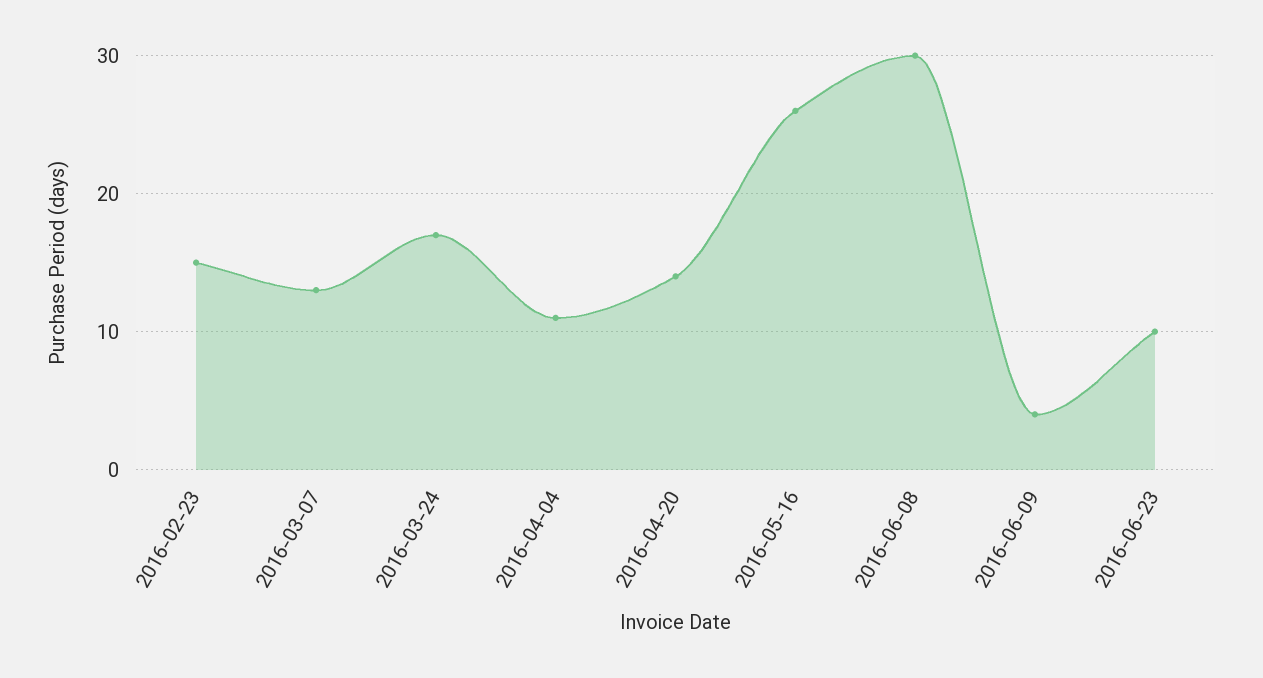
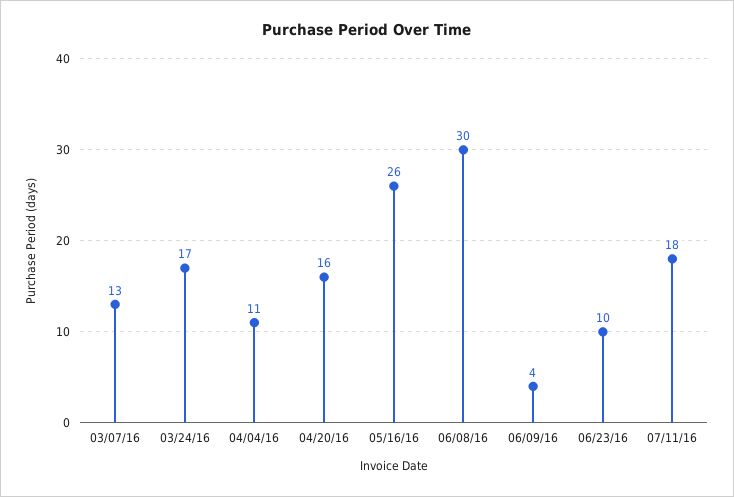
2016-02-23: 15 -> none
2016-04-20: 14 -> 16
07/11/16: none -> 18

